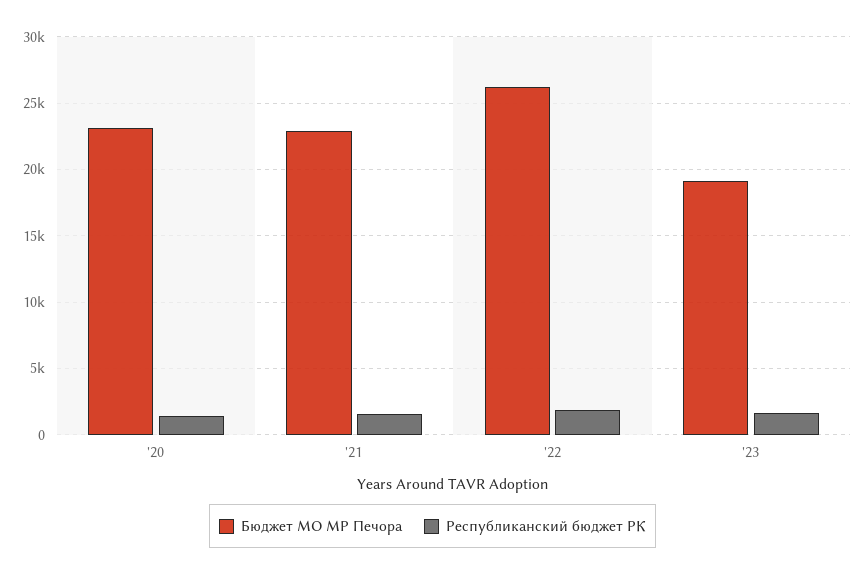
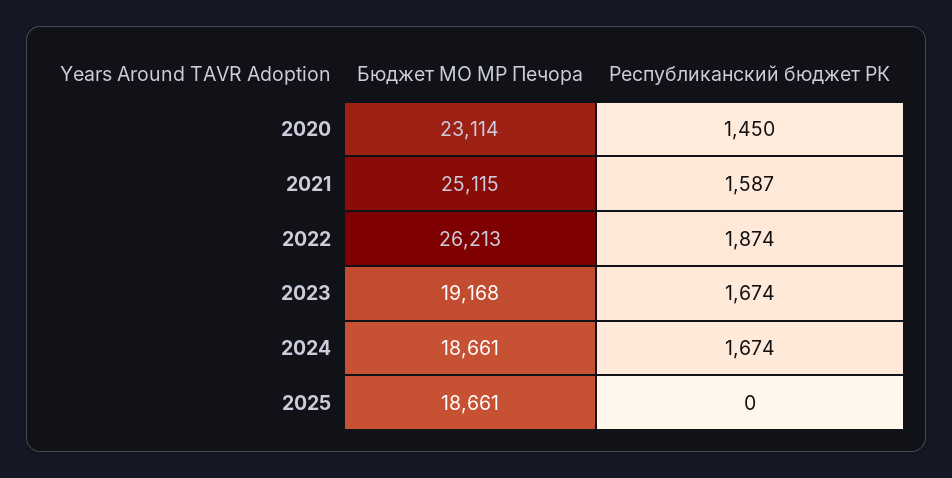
Бюджет МО МР Печора, '21: 23000 -> 25115
Бюджет МО МР Печора, 2024: none -> 18661
Республиканский бюджет РК, 2024: none -> 1674
Бюджет МО МР Печора, 2025: none -> 18661
Республиканский бюджет РК, 2025: none -> 0

